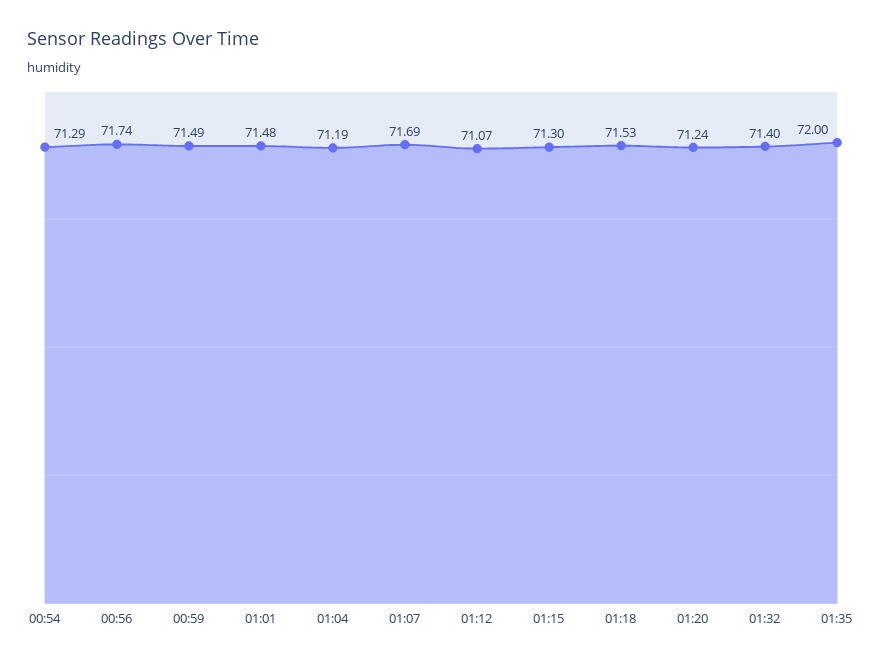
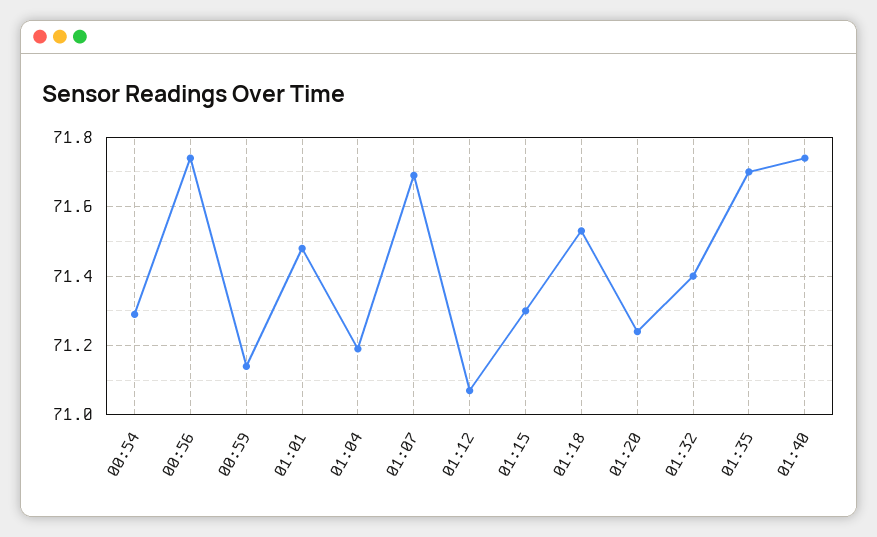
00:59: 71.49 -> 71.15
01:35: 72 -> 71.7
01:40: none -> 71.75

